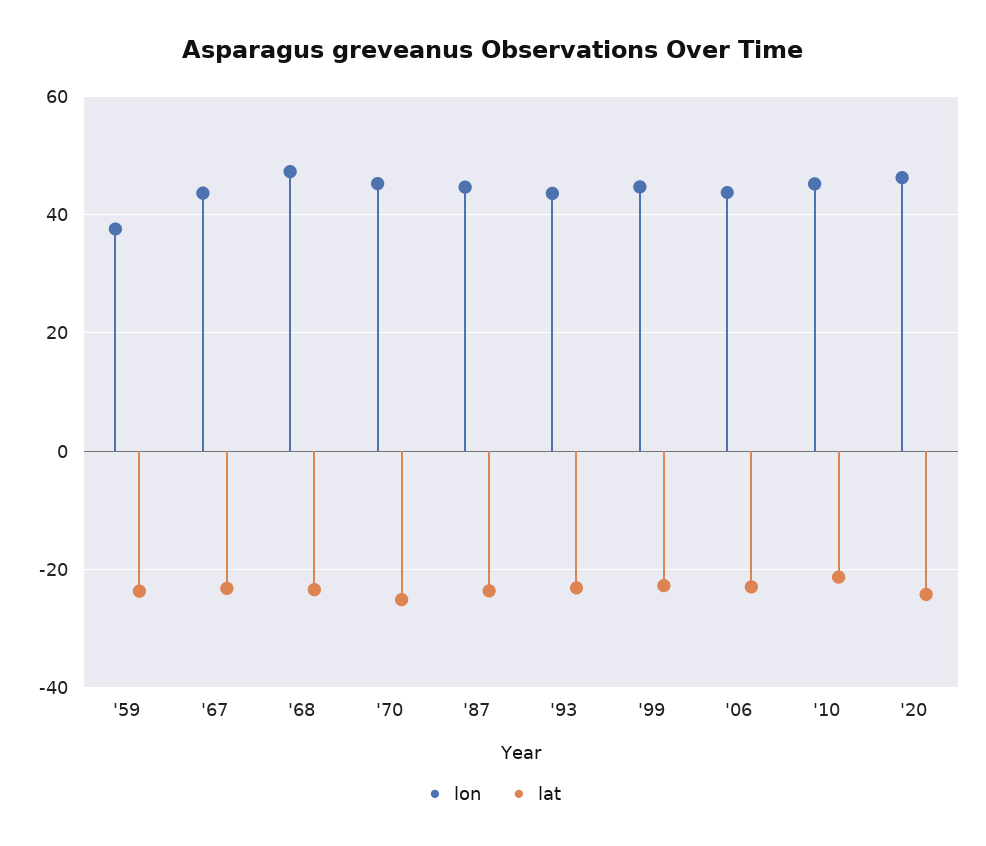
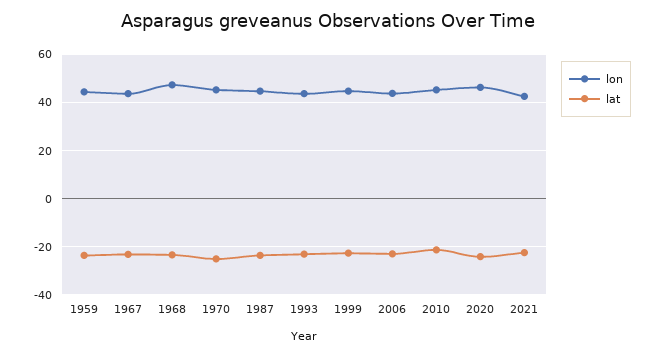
lon, '59: 38 -> 45
lon, 2021: none -> 42.5
lat, 2021: none -> -22.5

